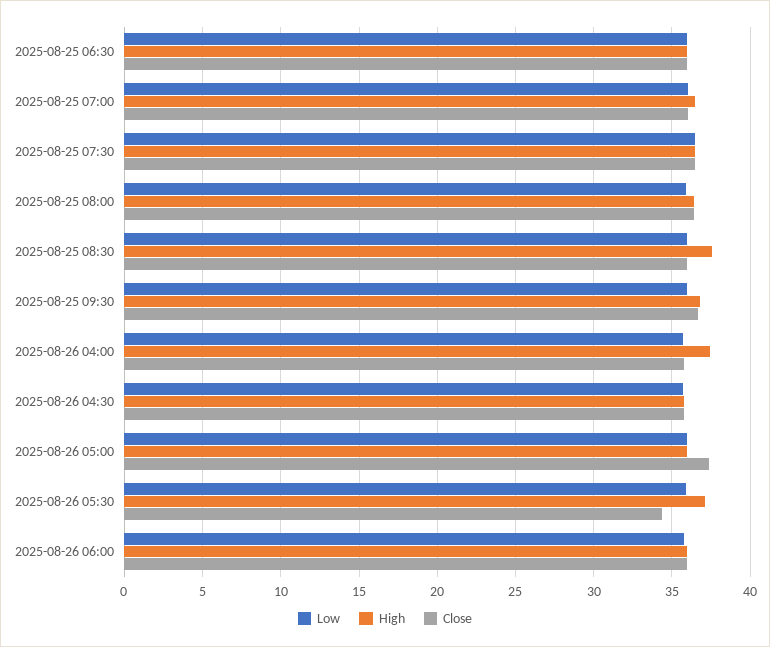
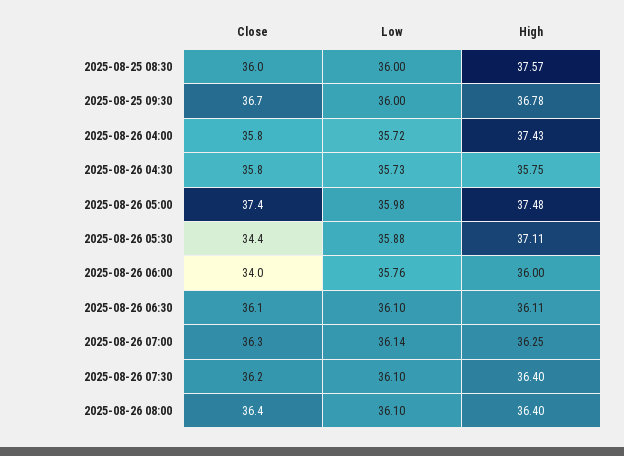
Low, 2025-08-25 06:30: 36 -> none
High, 2025-08-25 06:30: 36 -> none
Close, 2025-08-25 06:30: 36 -> none
Low, 2025-08-25 07:00: 36 -> none
High, 2025-08-25 07:00: 36.5 -> none
Close, 2025-08-25 07:00: 36 -> none
Low, 2025-08-25 07:30: 36.5 -> none
High, 2025-08-25 07:30: 36.5 -> none
Close, 2025-08-25 07:30: 36.5 -> none
Low, 2025-08-25 08:00: 36 -> none
High, 2025-08-25 08:00: 36.5 -> none
Close, 2025-08-25 08:00: 36.5 -> none
High, 2025-08-26 05:00: 36 -> 37.48
Close, 2025-08-26 06:00: 36 -> 34
Close, 2025-08-26 06:30: none -> 36.1
Low, 2025-08-26 06:30: none -> 36.1
High, 2025-08-26 06:30: none -> 36.11
Close, 2025-08-26 07:00: none -> 36.3
Low, 2025-08-26 07:00: none -> 36.14
High, 2025-08-26 07:00: none -> 36.25
Close, 2025-08-26 07:30: none -> 36.2
Low, 2025-08-26 07:30: none -> 36.1
High, 2025-08-26 07:30: none -> 36.4
Close, 2025-08-26 08:00: none -> 36.4
Low, 2025-08-26 08:00: none -> 36.1
High, 2025-08-26 08:00: none -> 36.4

